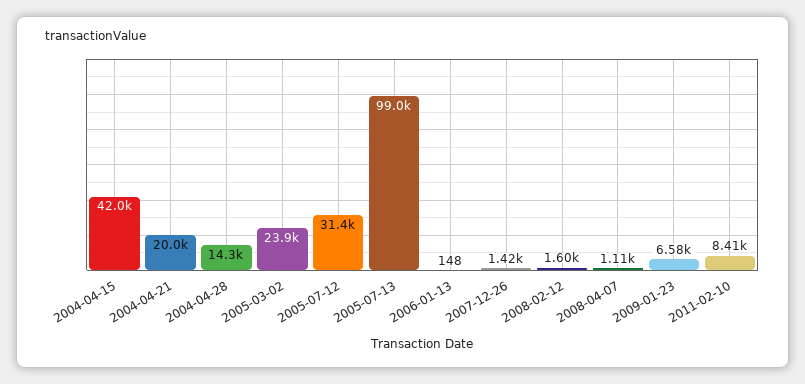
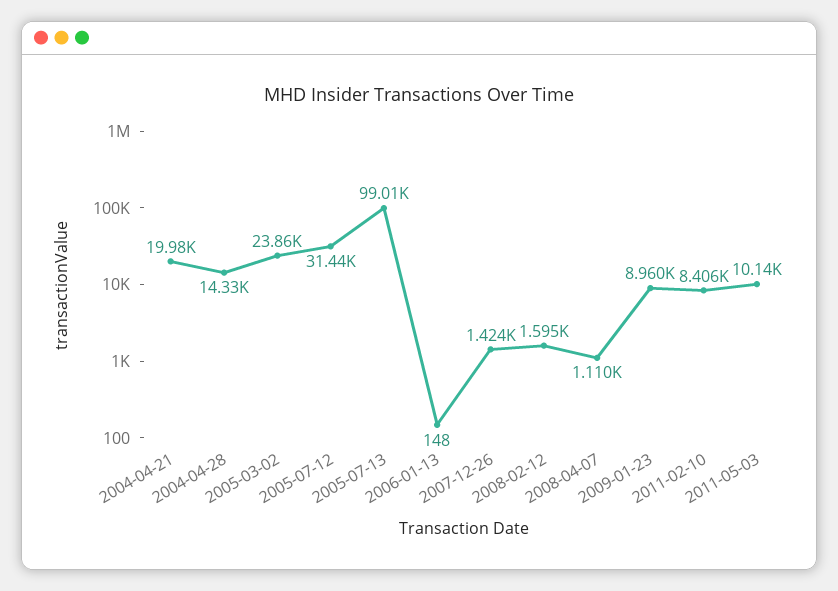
2004-04-15: 42000 -> none
2009-01-23: 6580 -> 8960
2011-05-03: none -> 10140

